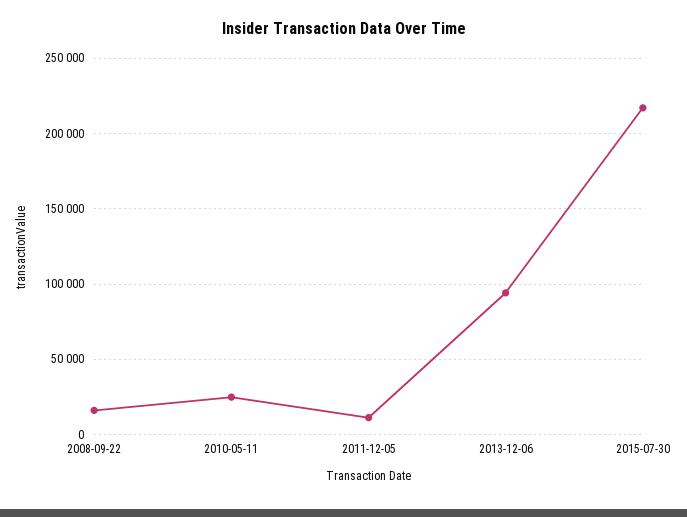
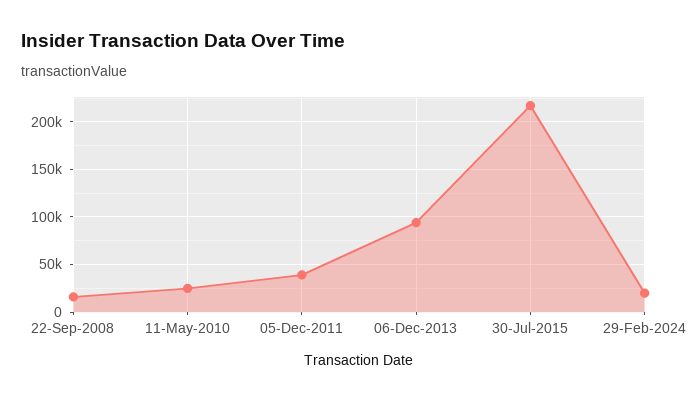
2011-12-05: 10000 -> 40000
29-Feb-2024: none -> 20000

